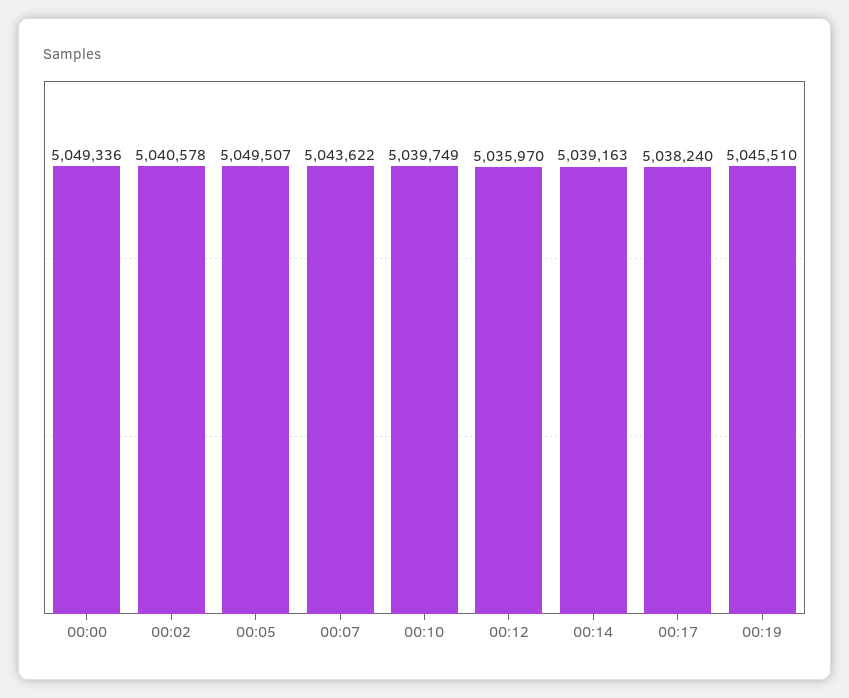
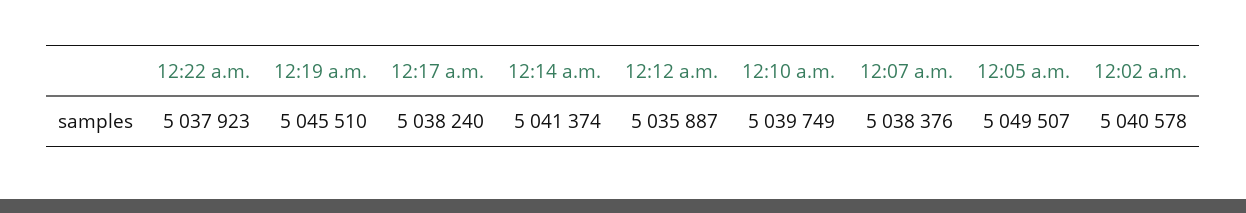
00:00: 5049336 -> none
00:07: 5043622 -> 5038376
00:12: 5035970 -> 5035887
00:14: 5039163 -> 5041374
12:22 a.m.: none -> 5037923

